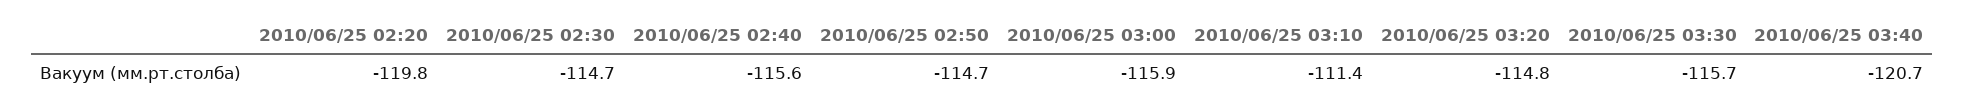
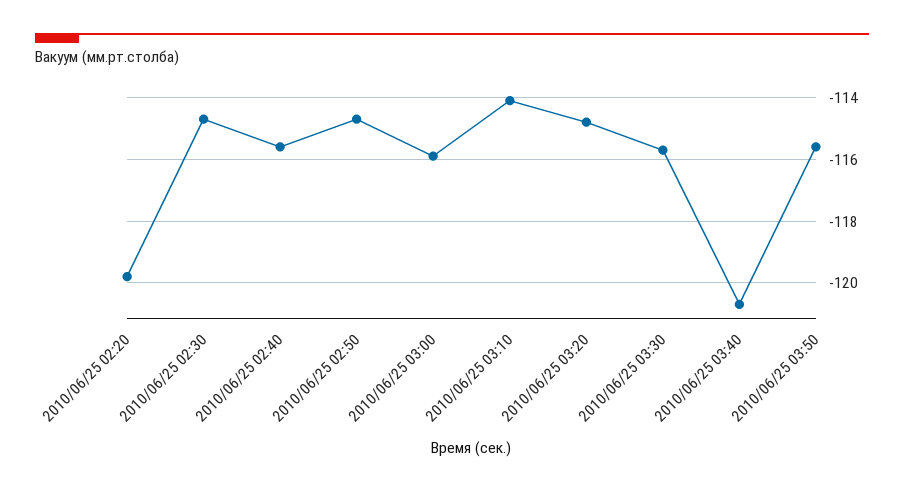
2010/06/25 03:10: -111.4 -> -114
2010/06/25 03:50: none -> -115.5

